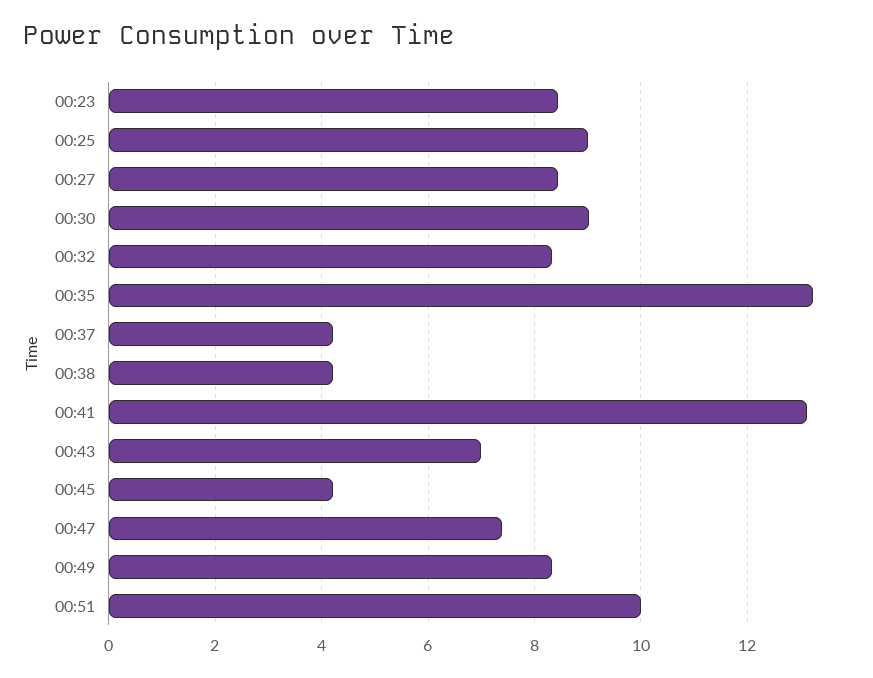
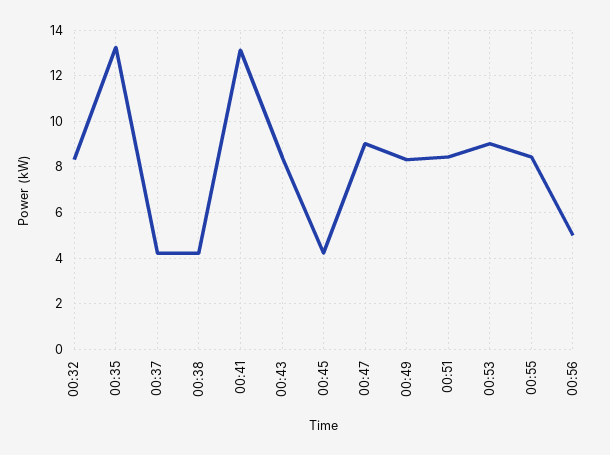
00:23: 8.4 -> none
00:25: 9 -> none
00:27: 8.4 -> none
00:30: 9 -> none
00:43: 7 -> 8.5
00:47: 7.4 -> 9
00:51: 10 -> 8.5
00:53: none -> 9
00:55: none -> 8.5
00:56: none -> 5

